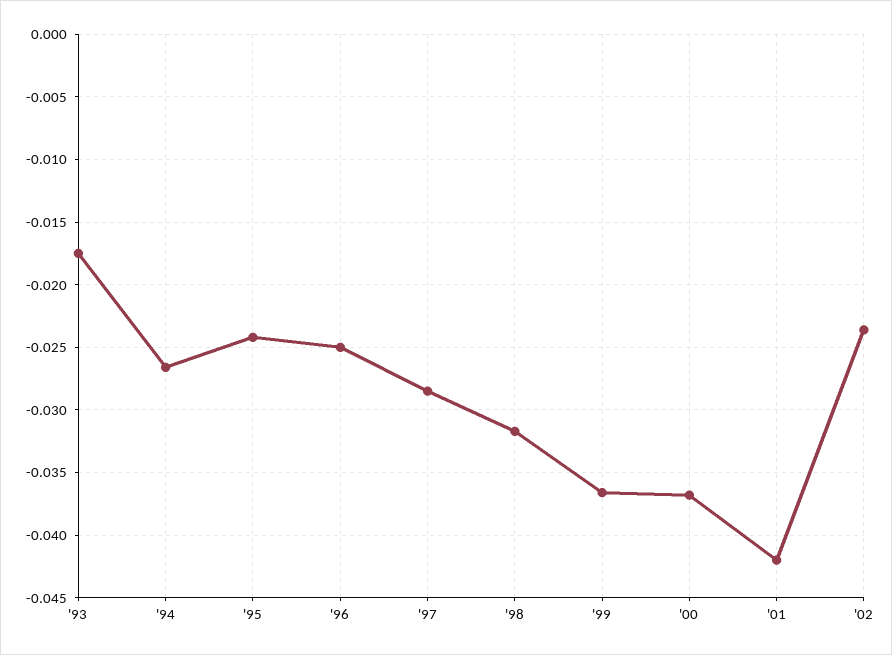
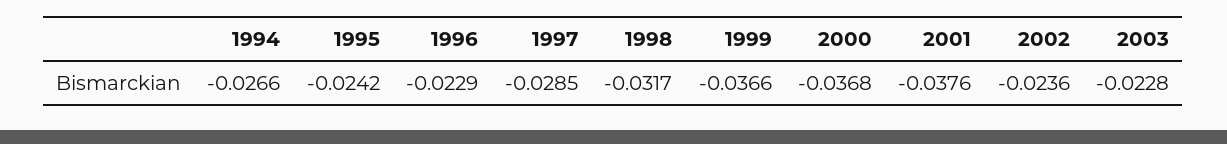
'93: -0.0175 -> none
'96: -0.025 -> -0.0229
'01: -0.042 -> -0.0376
2003: none -> -0.0228

